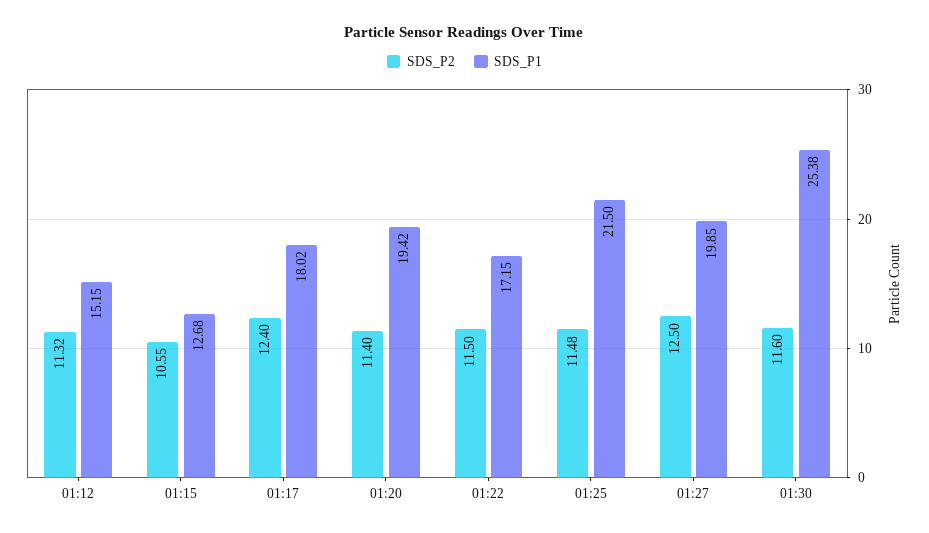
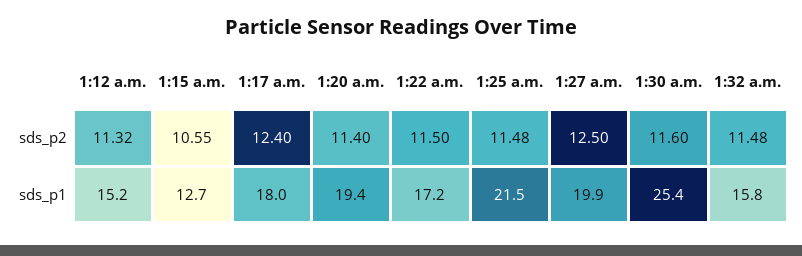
SDS_P2, 1:32 a.m.: none -> 11.48
SDS_P1, 1:32 a.m.: none -> 15.8

